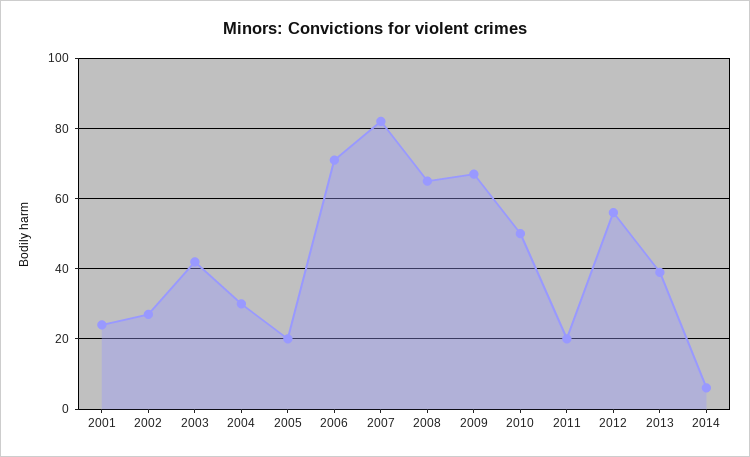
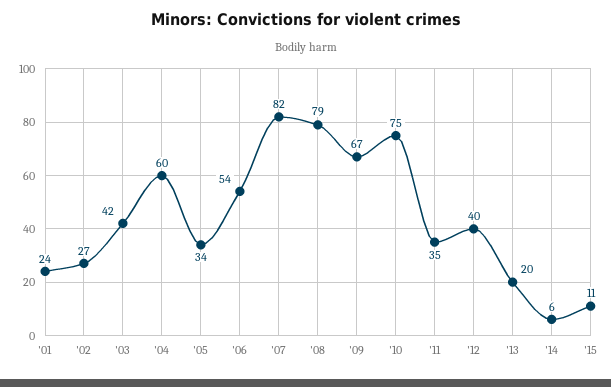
2004: 30 -> 60
2005: 20 -> 34
2006: 70 -> 54
2008: 65 -> 79
2010: 50 -> 75
2011: 20 -> 35
2012: 55 -> 40
2013: 40 -> 20
'15: none -> 11

